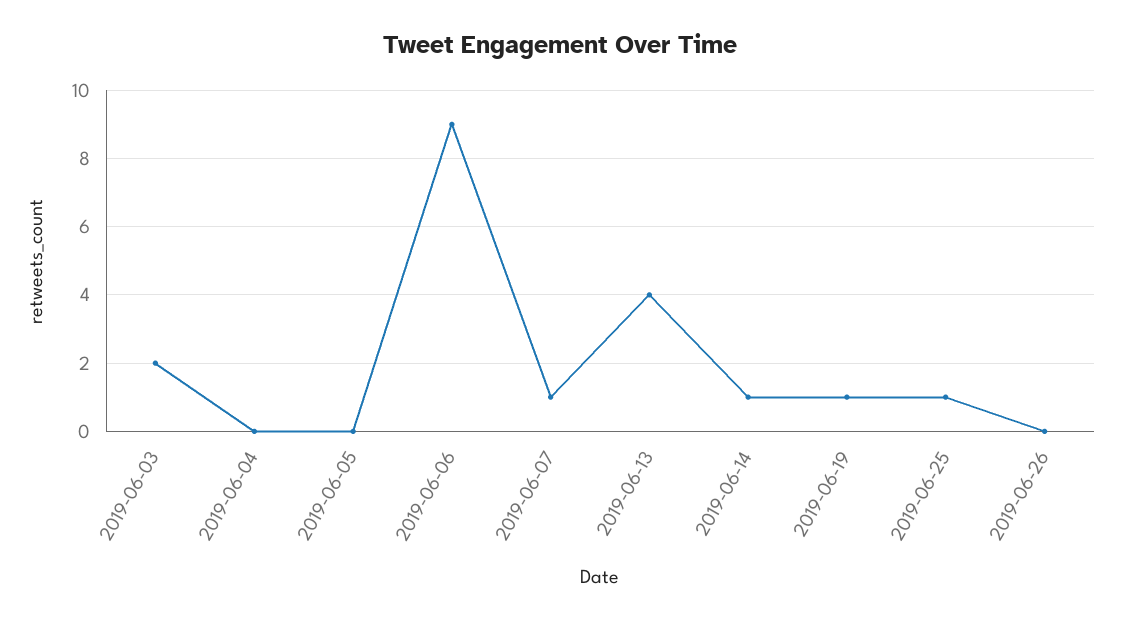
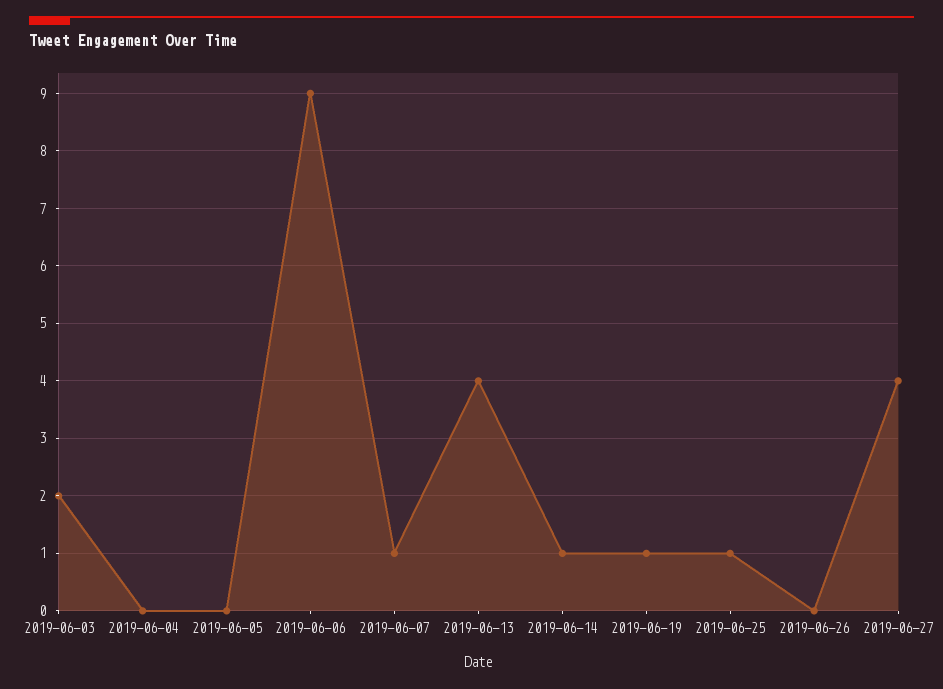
2019-06-27: none -> 4

